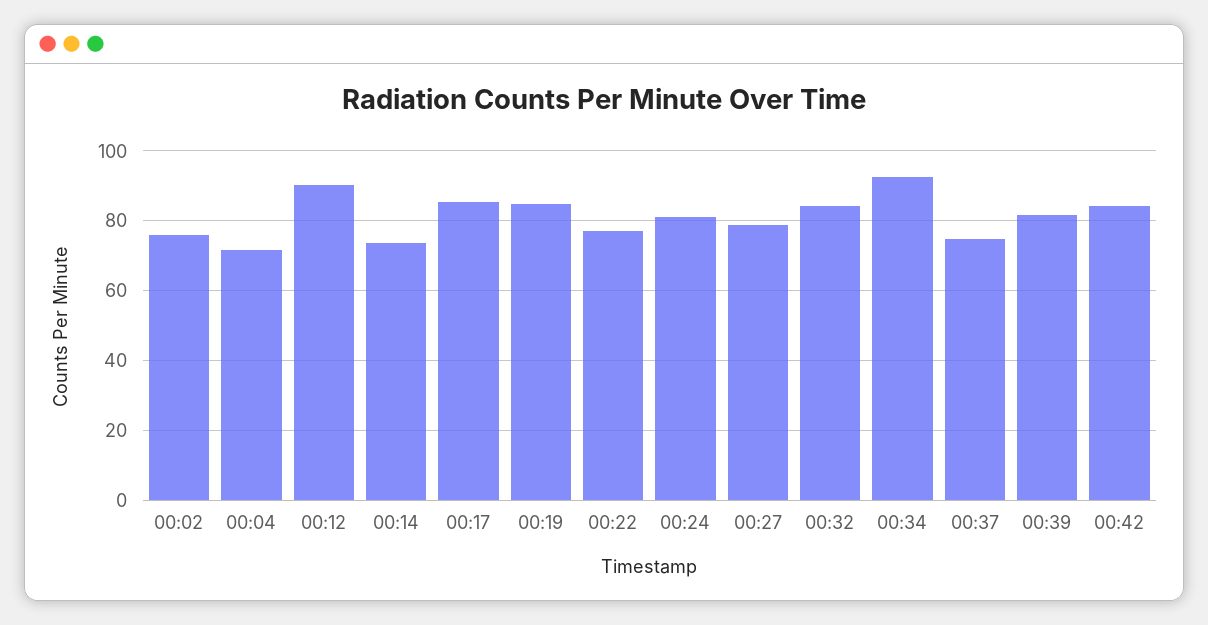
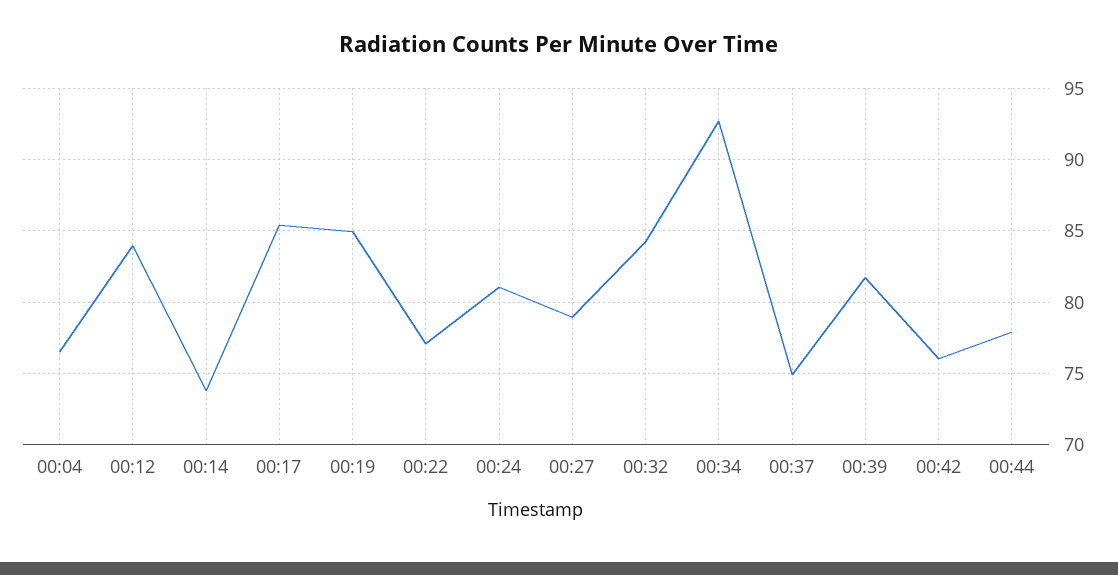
00:02: 76 -> none
00:04: 72 -> 76.5
00:12: 90 -> 84
00:42: 84 -> 76
00:44: none -> 78

